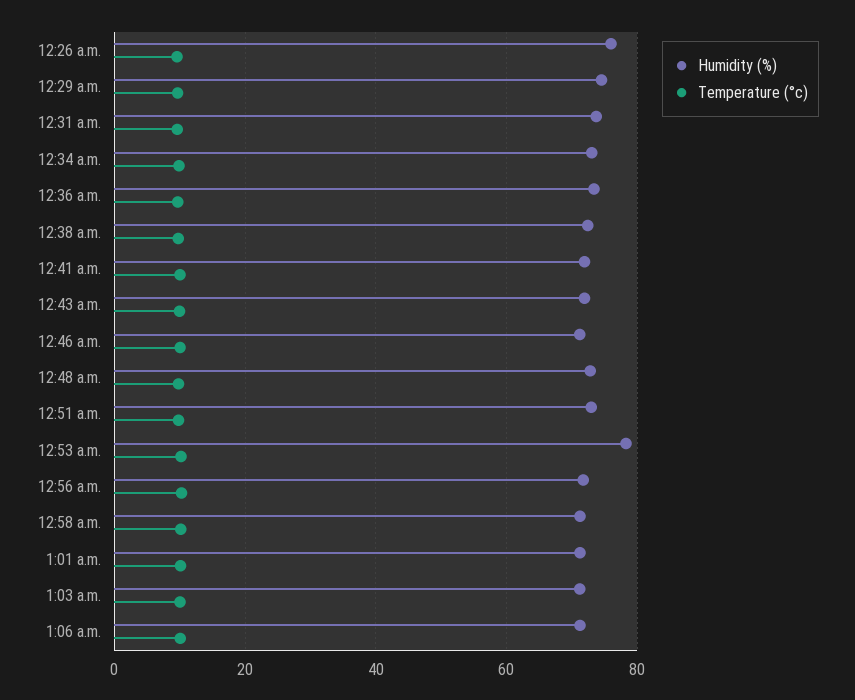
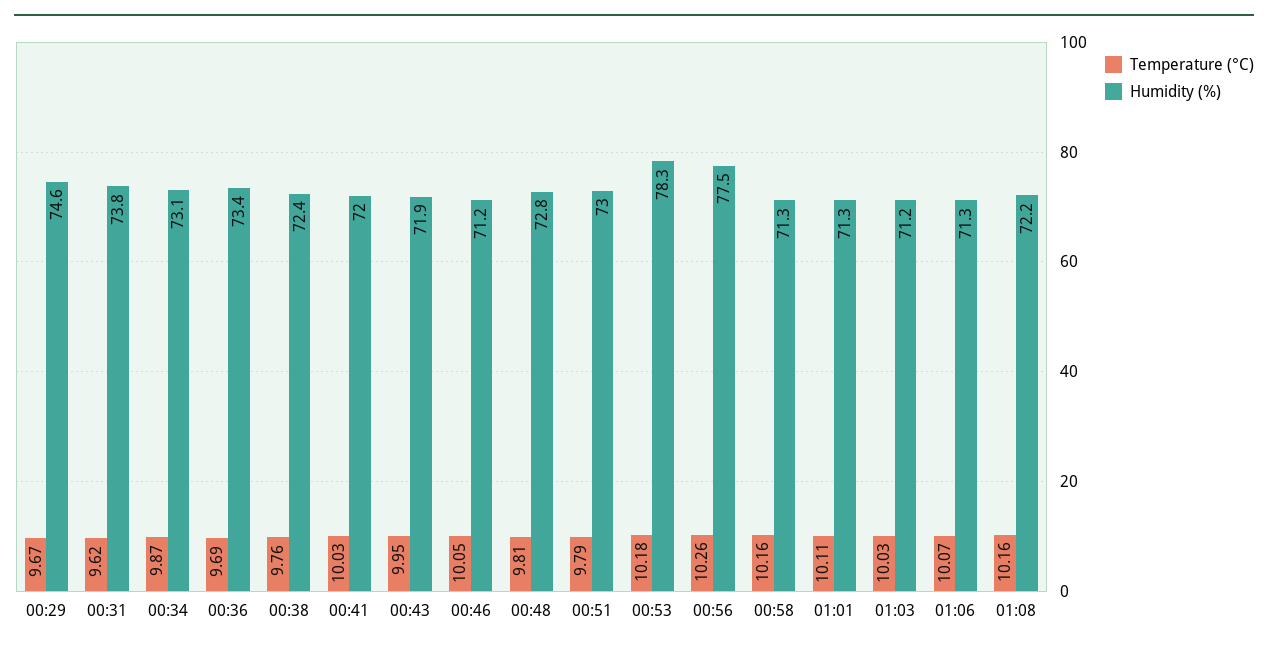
Humidity (%), 12:26 a.m.: 76 -> none
Temperature (°c), 12:26 a.m.: 10 -> none
Humidity (%), 12:56 a.m.: 72 -> 77.5
Temperature (°c), 01:08: none -> 10.16
Humidity (%), 01:08: none -> 72.2

